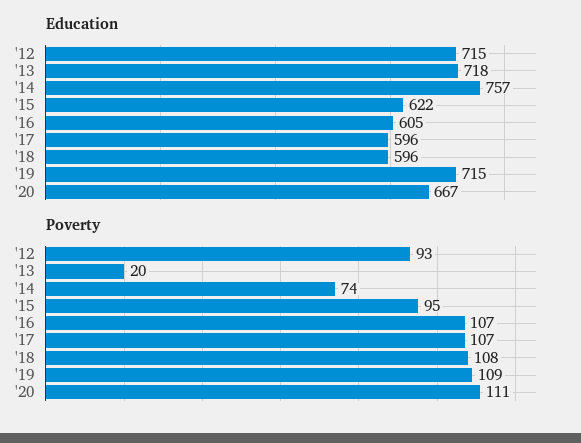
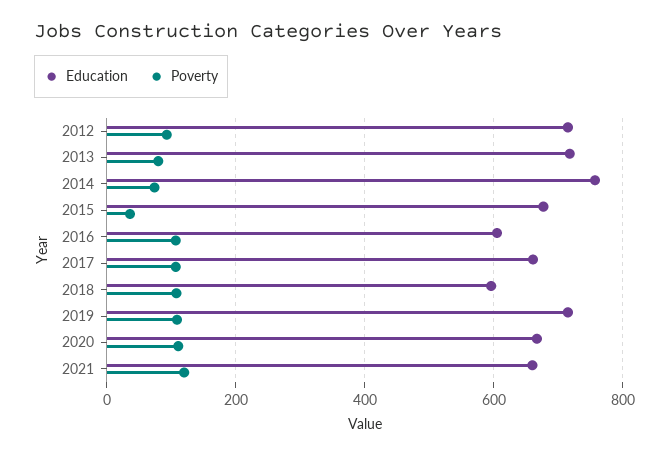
Education, '15: 622 -> 680
Education, '17: 596 -> 660
Poverty, '13: 20 -> 80
Poverty, '15: 95 -> 40
Education, 2021: none -> 660
Poverty, 2021: none -> 120

